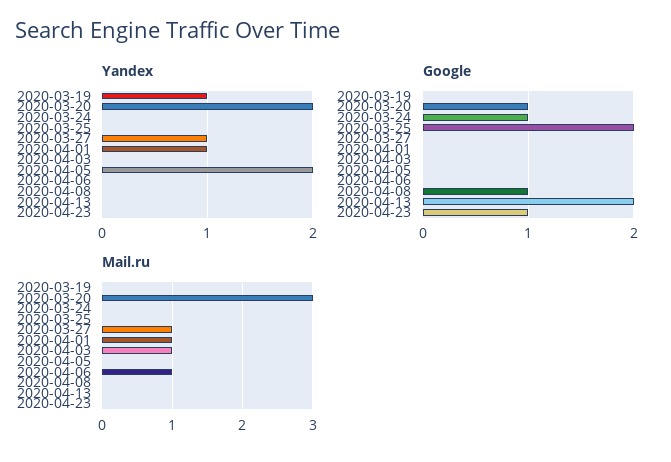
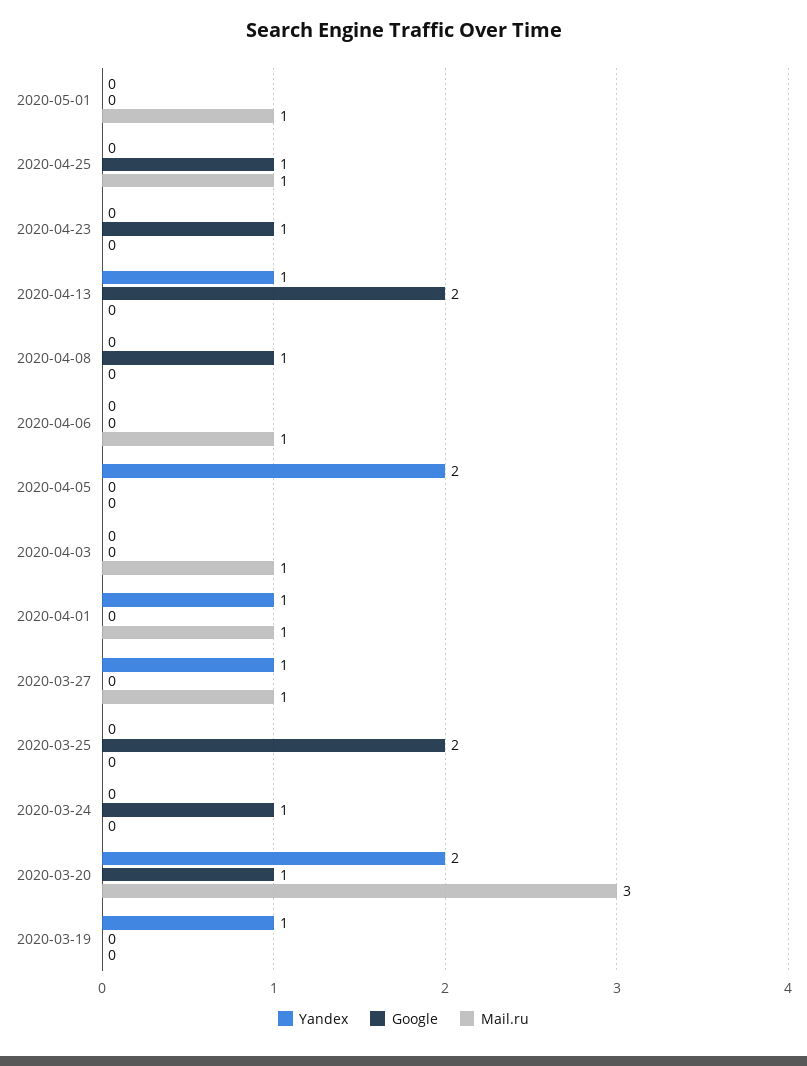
Yandex, 2020-04-13: 0 -> 1
Yandex, 2020-05-01: none -> 0
Google, 2020-05-01: none -> 0
Mail.ru, 2020-05-01: none -> 1
Yandex, 2020-04-25: none -> 0
Google, 2020-04-25: none -> 1
Mail.ru, 2020-04-25: none -> 1

